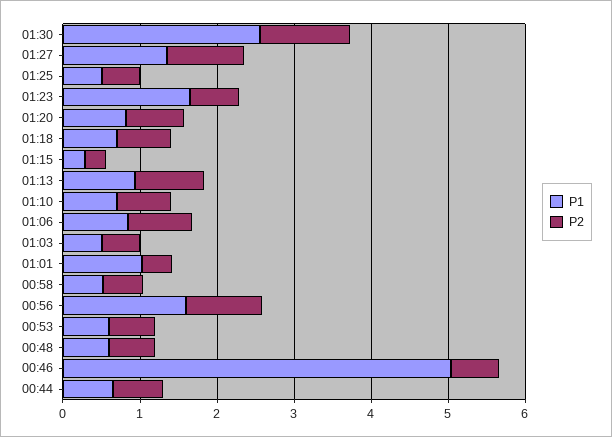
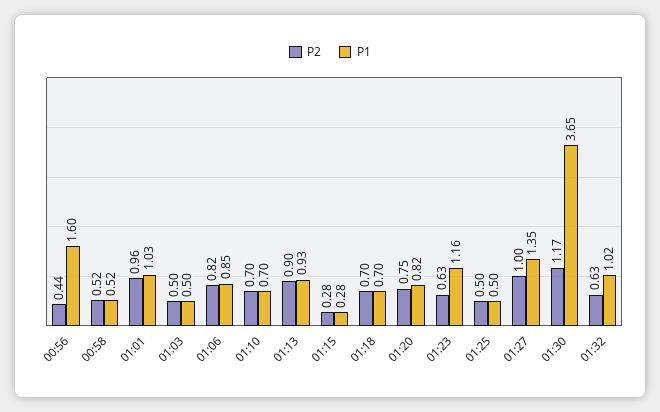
P1, 01:30: 2.6 -> 3.65
P1, 01:23: 1.6 -> 1.16
P2, 01:01: 0.4 -> 0.96
P2, 00:56: 1 -> 0.44
P1, 00:53: 0.6 -> none
P2, 00:53: 0.6 -> none
P1, 00:48: 0.6 -> none
P2, 00:48: 0.6 -> none
P1, 00:46: 5 -> none
P2, 00:46: 0.6 -> none
P1, 00:44: 0.6 -> none
P2, 00:44: 0.6 -> none
P2, 01:32: none -> 0.63
P1, 01:32: none -> 1.02

